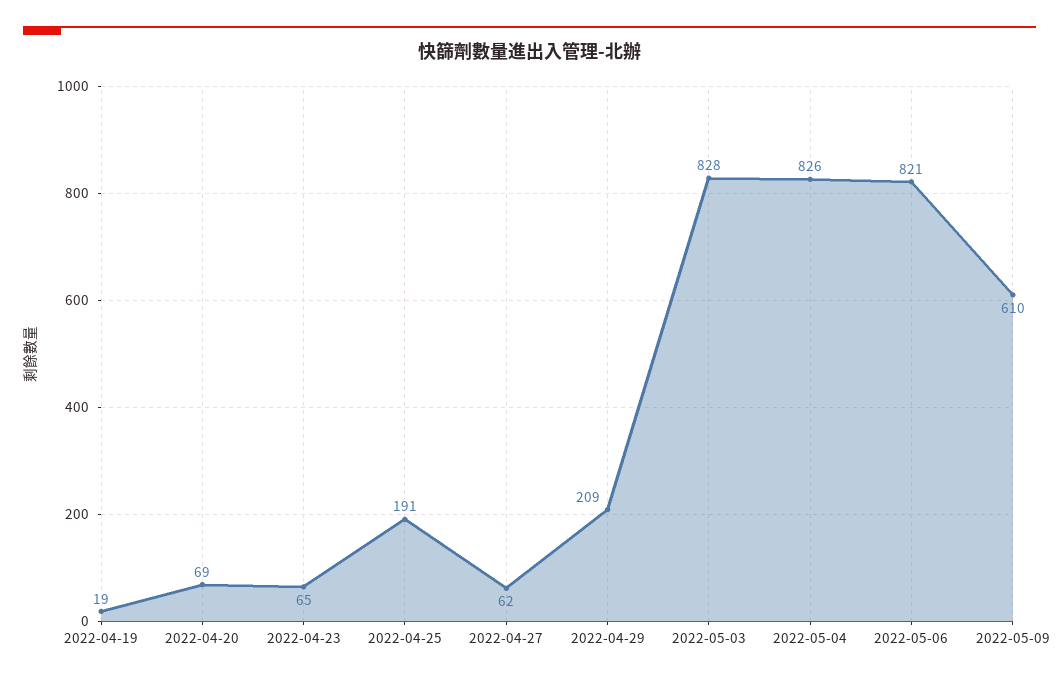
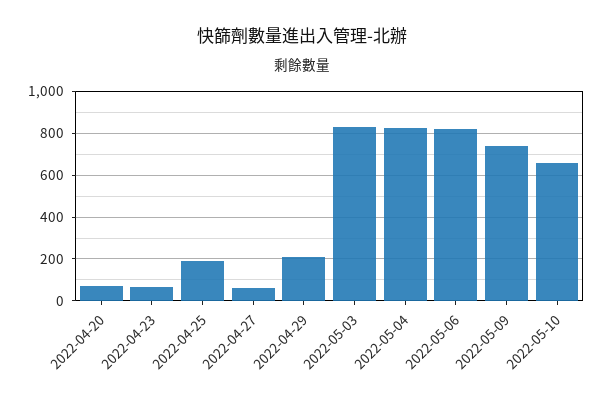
2022-04-19: 19 -> none
2022-05-09: 610 -> 750
2022-05-10: none -> 650

